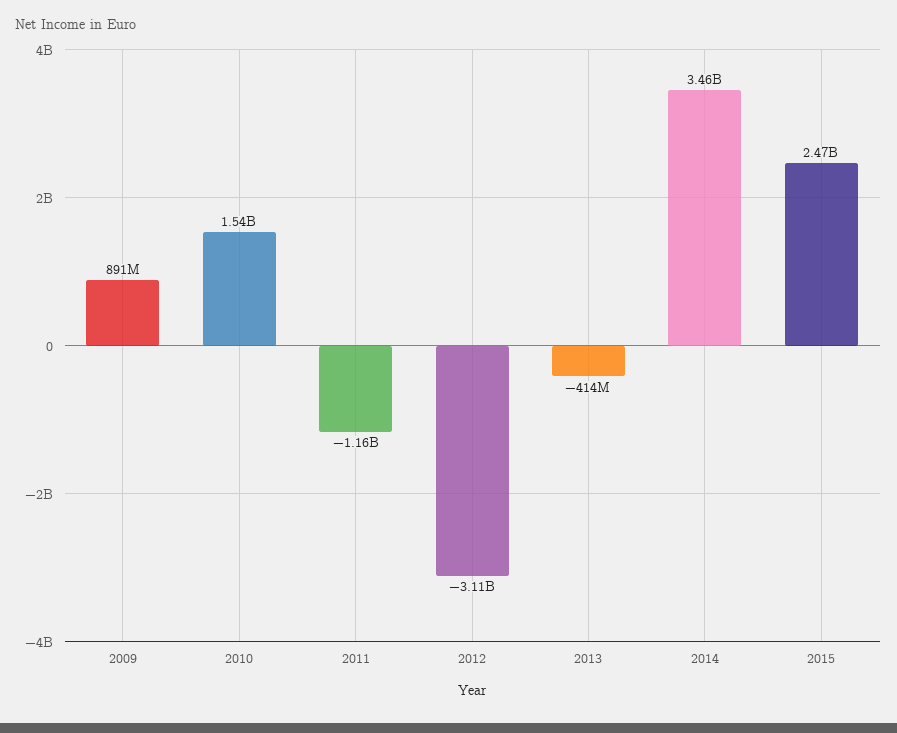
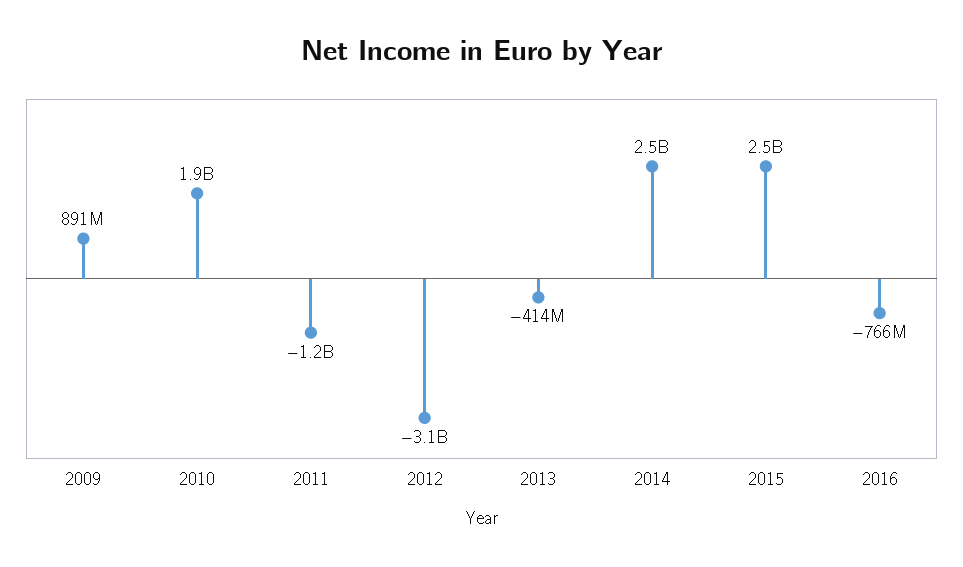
2010: 1540000000 -> 1900000000
2014: 3460000000 -> 2500000000
2016: none -> -766000000

